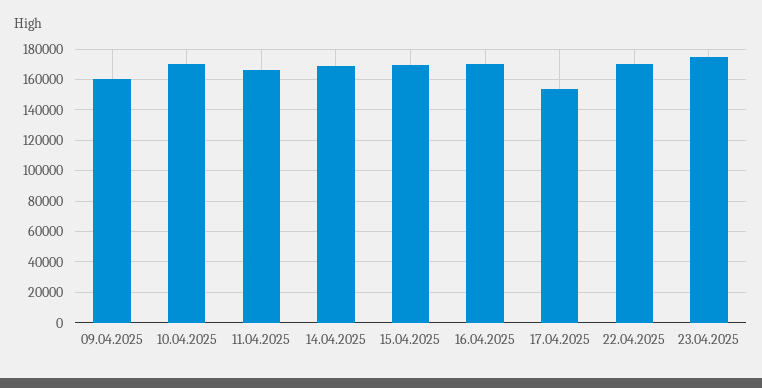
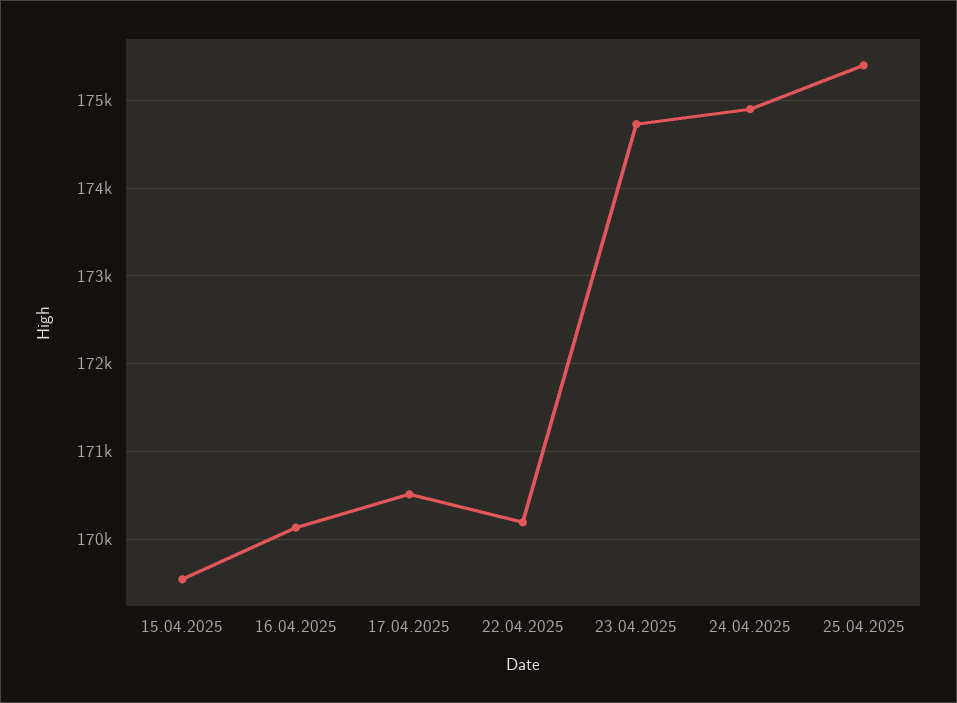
09.04.2025: 160000 -> none
10.04.2025: 170000 -> none
11.04.2025: 165000 -> none
14.04.2025: 170000 -> none
17.04.2025: 155000 -> 170500
24.04.2025: none -> 174900
25.04.2025: none -> 175400

